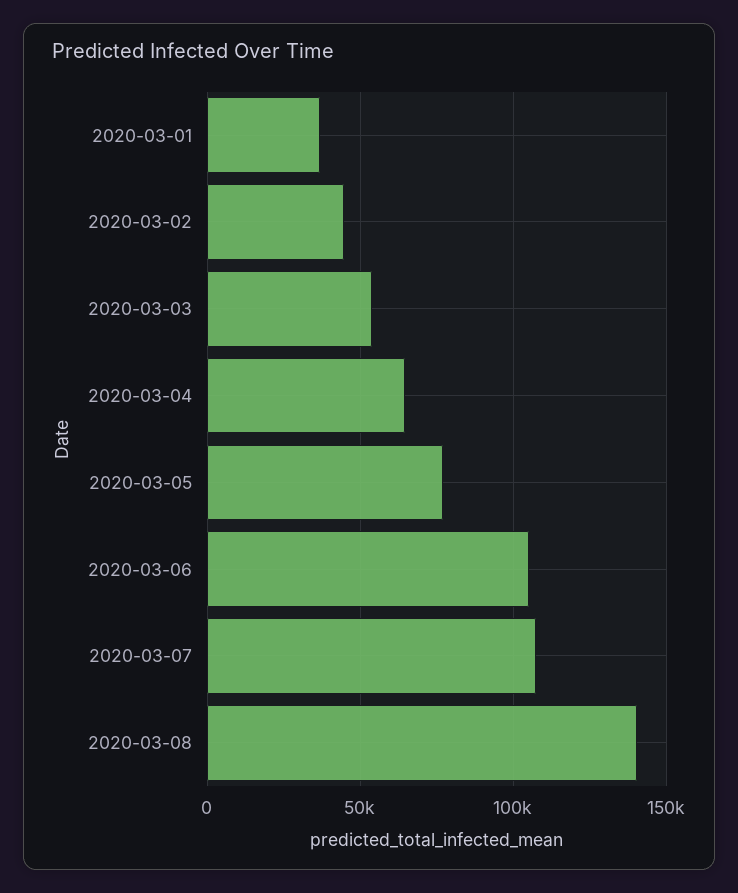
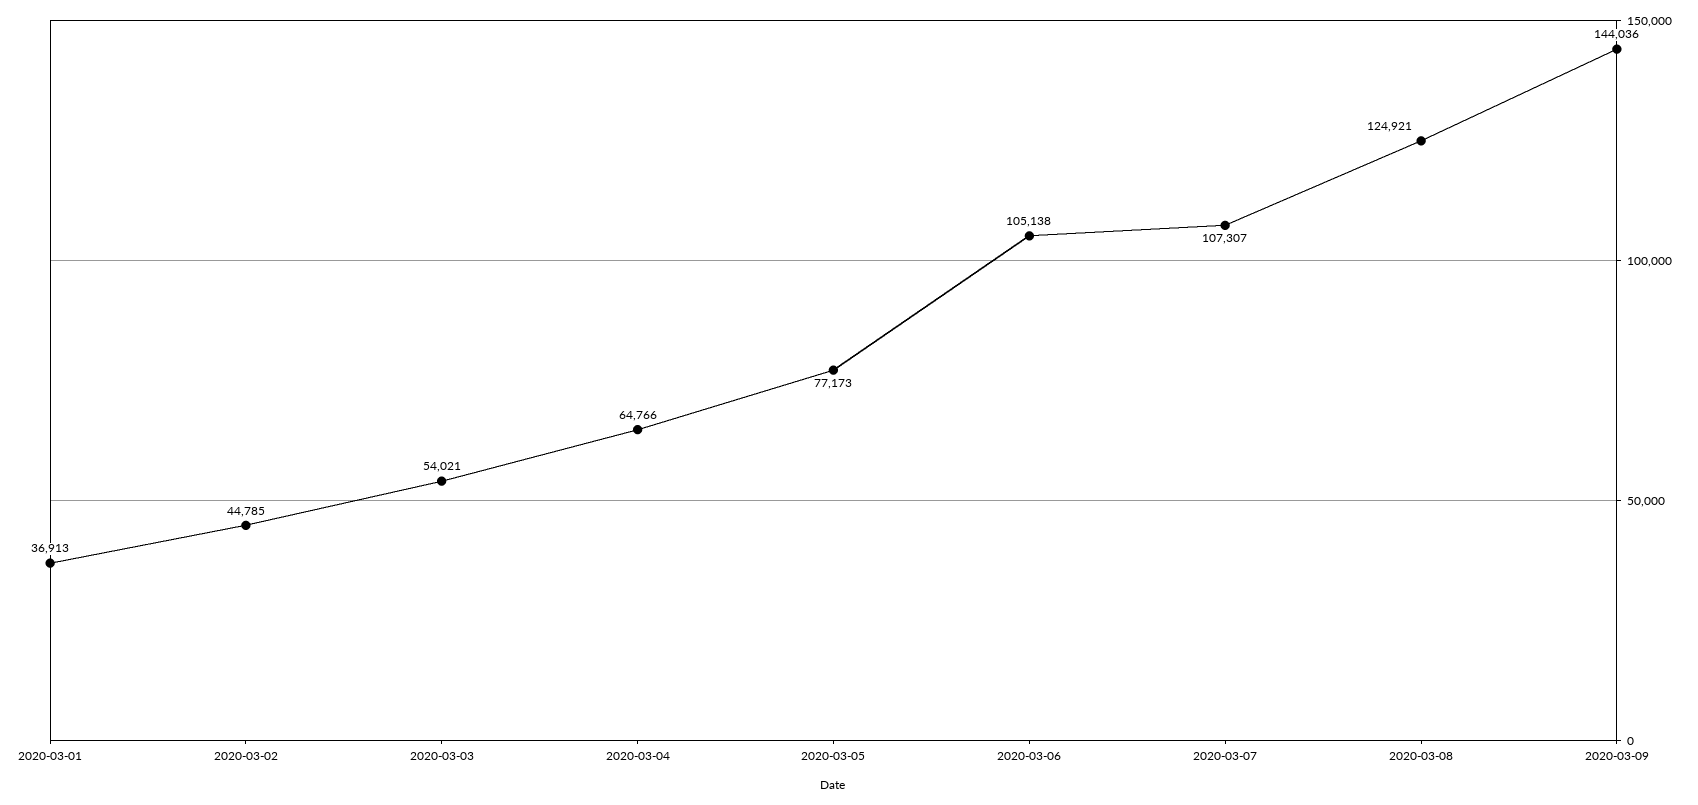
2020-03-08: 140000 -> 124921
2020-03-09: none -> 144036

